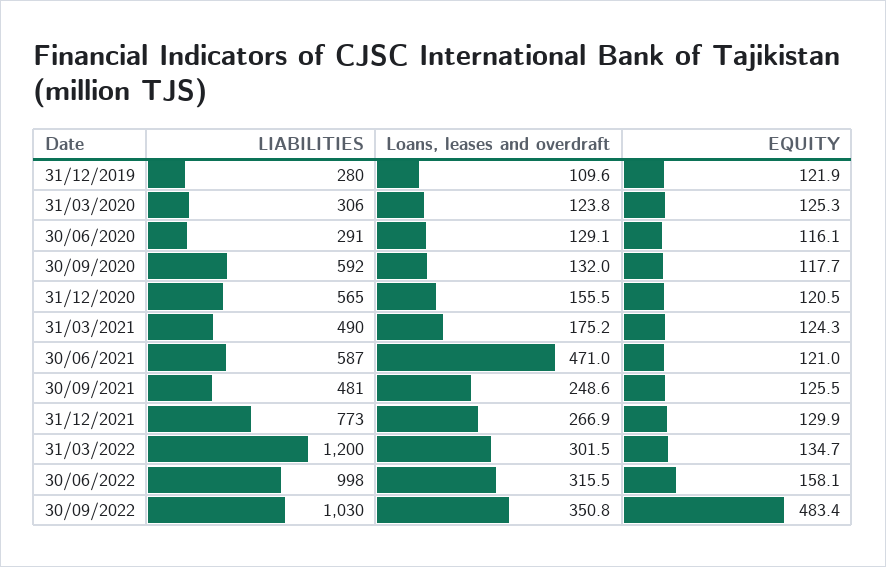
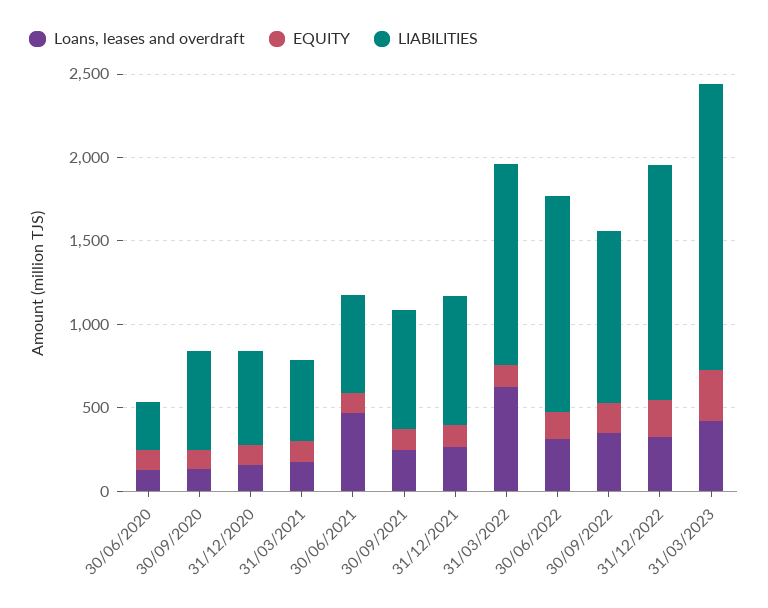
LIABILITIES, 31/12/2019: 280 -> none
Loans, leases and overdraft, 31/12/2019: 109.6 -> none
EQUITY, 31/12/2019: 121.9 -> none
LIABILITIES, 31/03/2020: 306 -> none
Loans, leases and overdraft, 31/03/2020: 123.8 -> none
EQUITY, 31/03/2020: 125.3 -> none
LIABILITIES, 30/09/2021: 481 -> 700
Loans, leases and overdraft, 31/03/2022: 301.5 -> 600
LIABILITIES, 30/06/2022: 998 -> 1300
EQUITY, 30/09/2022: 483.4 -> 200
Loans, leases and overdraft, 31/12/2022: none -> 300
EQUITY, 31/12/2022: none -> 200
LIABILITIES, 31/12/2022: none -> 1400
Loans, leases and overdraft, 31/03/2023: none -> 400
EQUITY, 31/03/2023: none -> 300
LIABILITIES, 31/03/2023: none -> 1700

